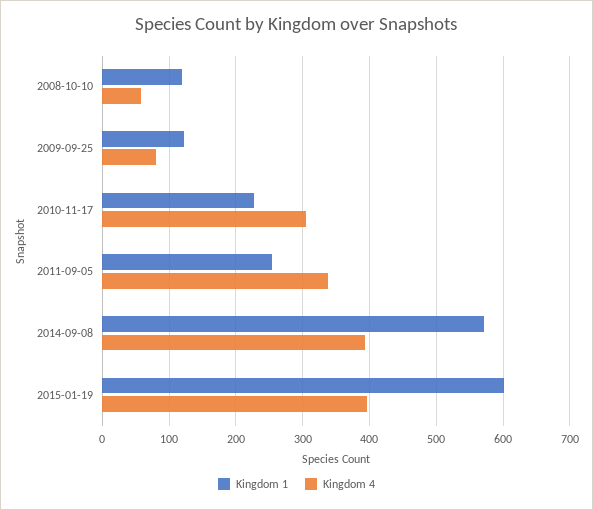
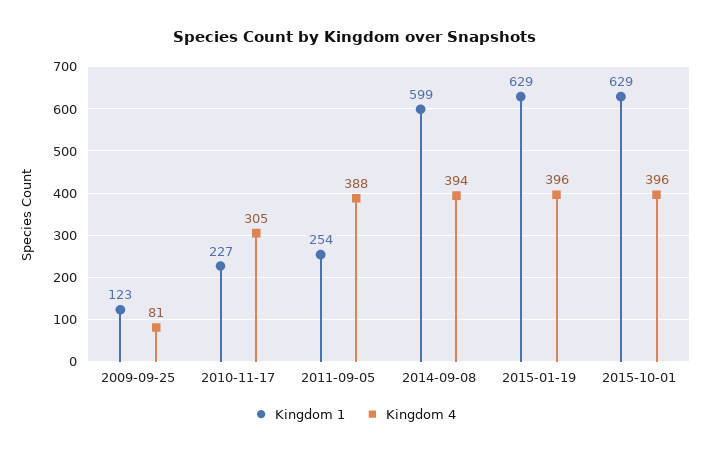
Kingdom 1, 2008-10-10: 120 -> none
Kingdom 4, 2008-10-10: 60 -> none
Kingdom 4, 2011-09-05: 340 -> 388
Kingdom 1, 2014-09-08: 570 -> 599
Kingdom 1, 2015-01-19: 600 -> 629
Kingdom 1, 2015-10-01: none -> 629
Kingdom 4, 2015-10-01: none -> 396

